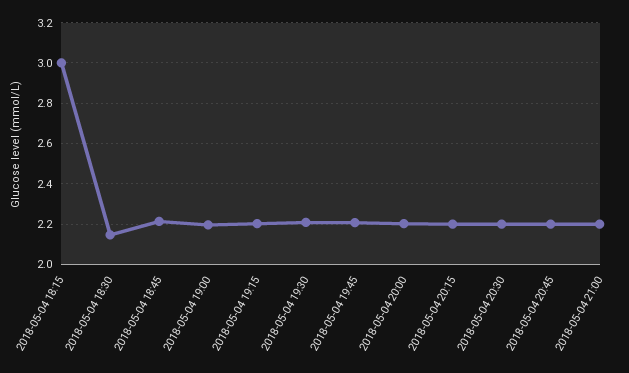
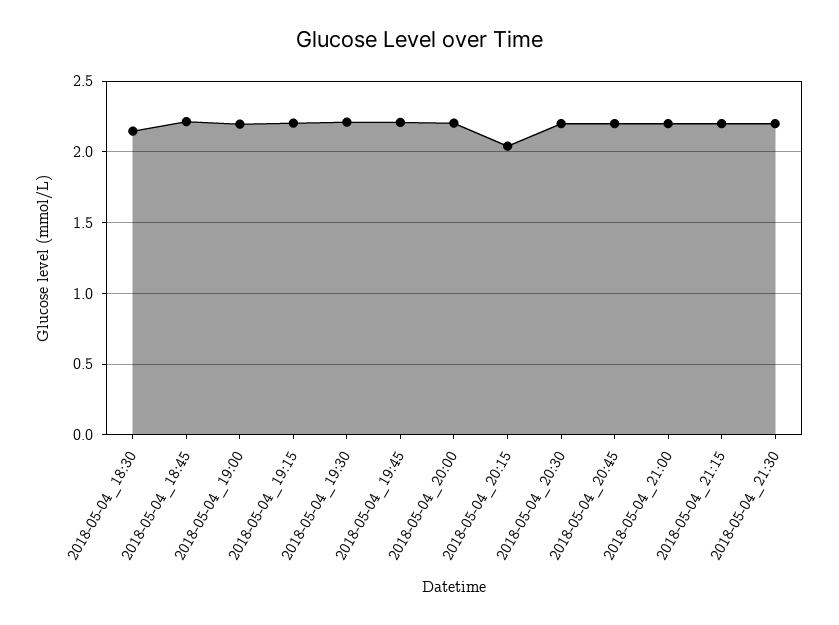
2018-05-04 18:15: 3 -> none
2018-05-04 20:15: 2.2 -> 2.05
2018-05-04_21:15: none -> 2.2
2018-05-04_21:30: none -> 2.2

